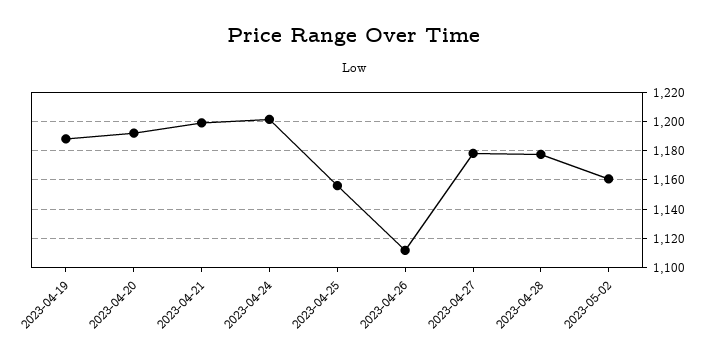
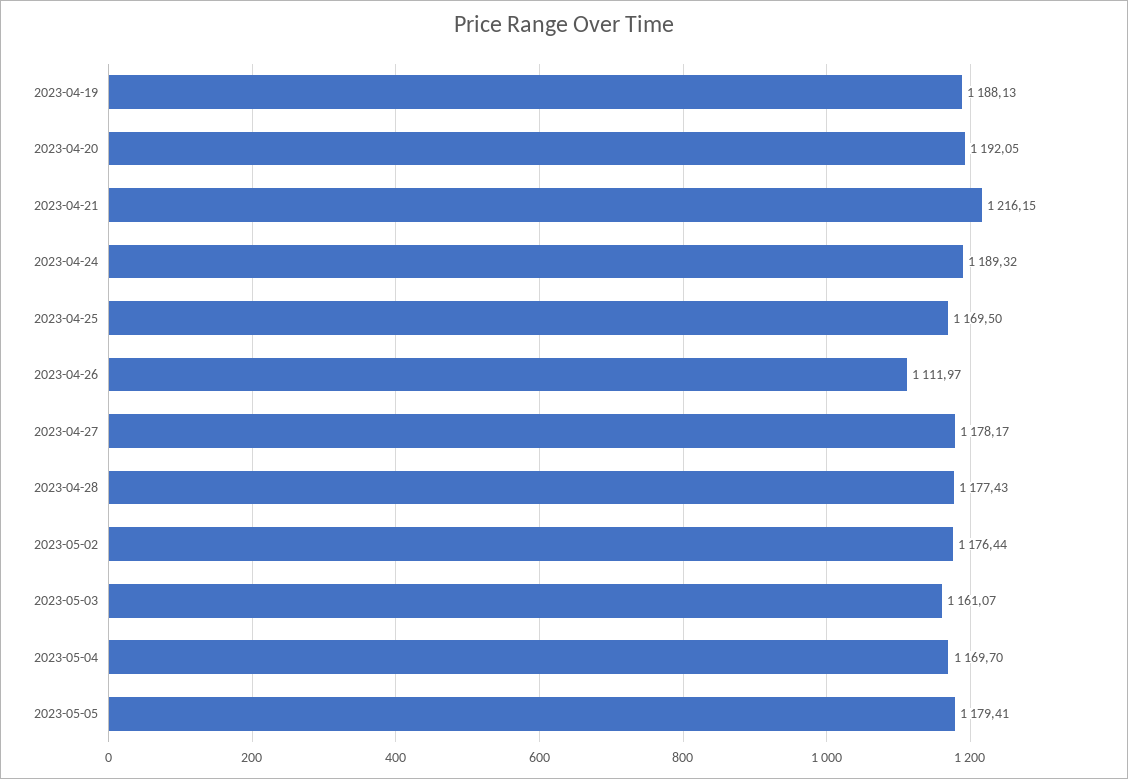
2023-04-21: 1200 -> 1216.15
2023-04-24: 1200 -> 1189.32
2023-04-25: 1155 -> 1169.5
2023-05-02: 1160 -> 1176.44
2023-05-03: none -> 1161.07
2023-05-04: none -> 1169.7
2023-05-05: none -> 1179.41

